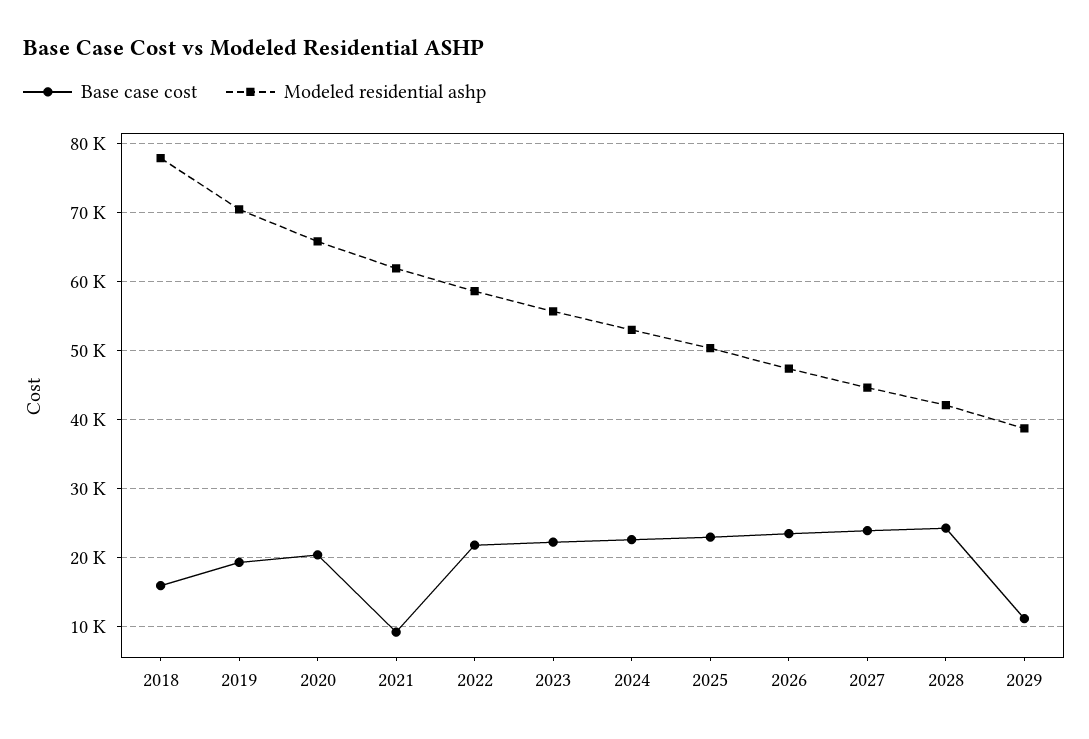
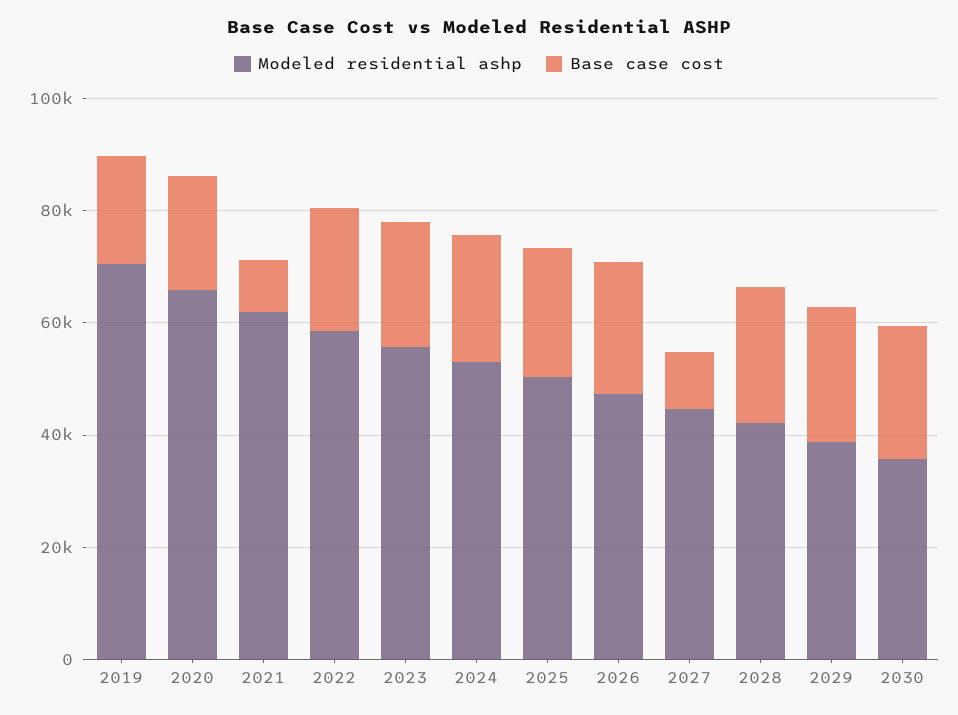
Base case cost, 2018: 16000 -> none
Modeled residential ashp, 2018: 78000 -> none
Base case cost, 2027: 24000 -> 10000
Base case cost, 2029: 11000 -> 25000
Modeled residential ashp, 2030: none -> 35000
Base case cost, 2030: none -> 25000

